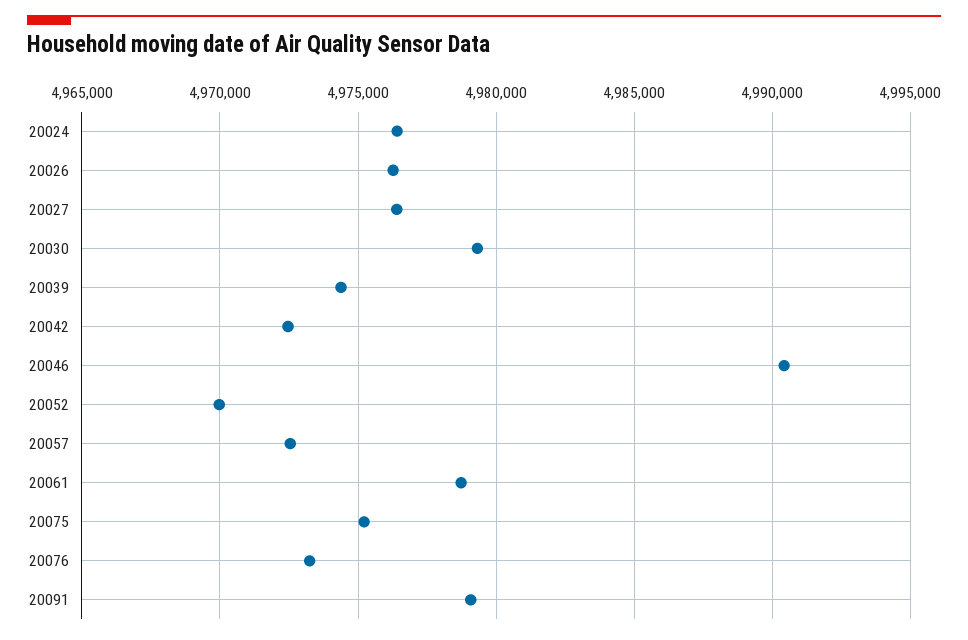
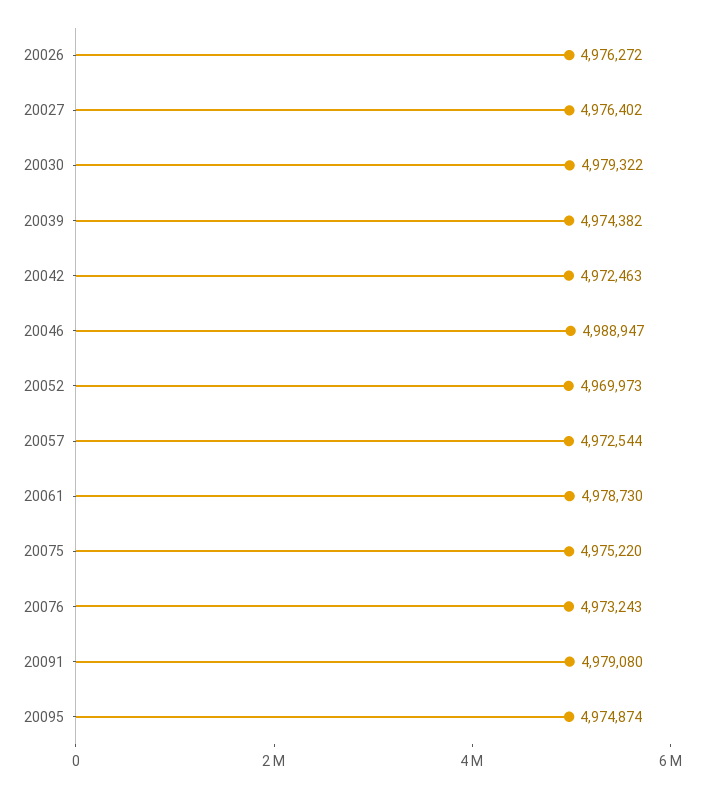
20024: 4976500 -> none
20046: 4990500 -> 4988947
20095: none -> 4974874

